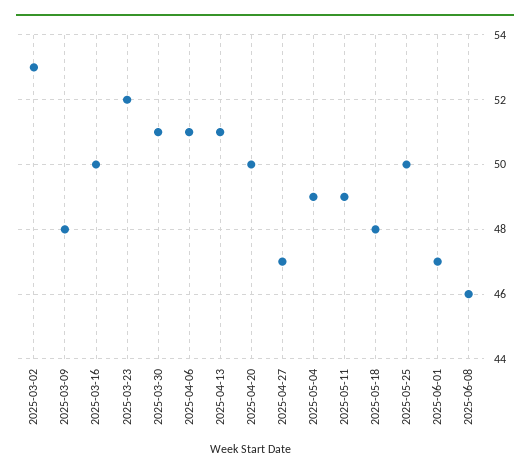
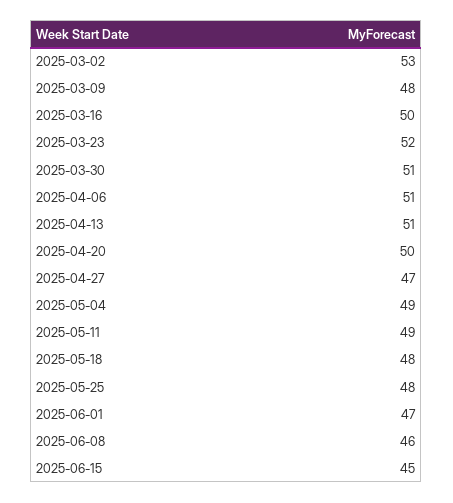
2025-05-25: 50 -> 48
2025-06-15: none -> 45

